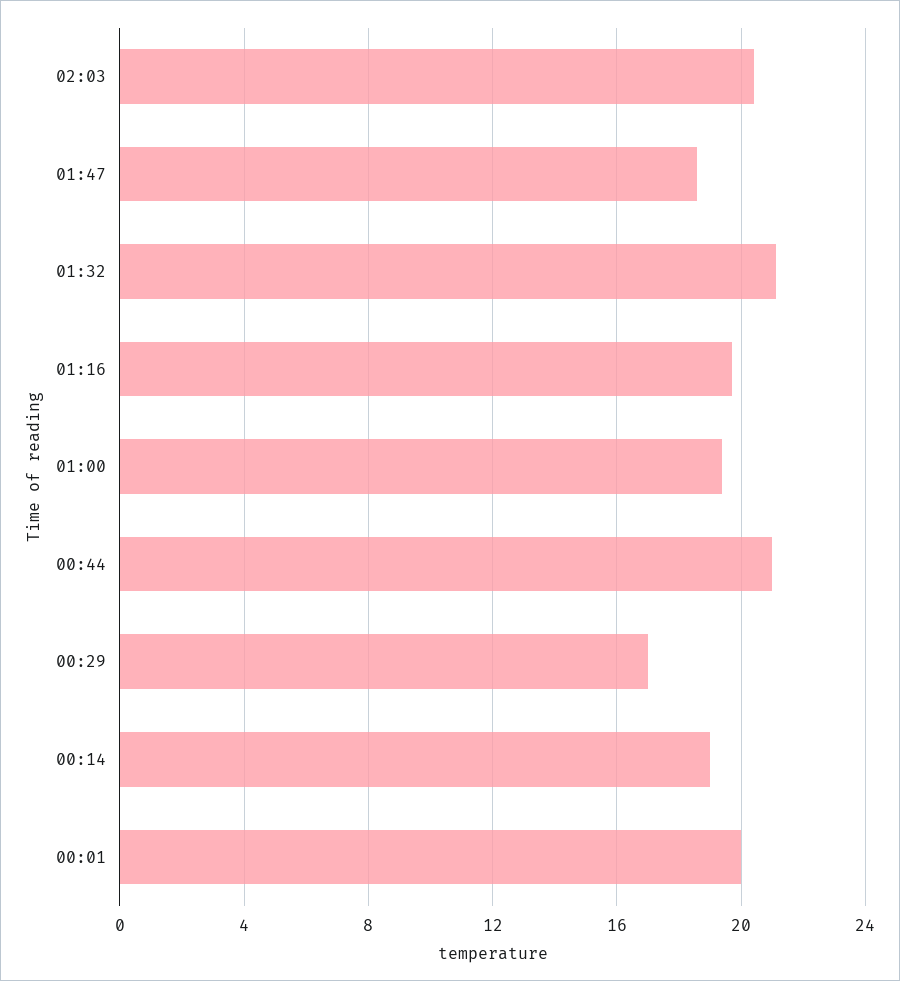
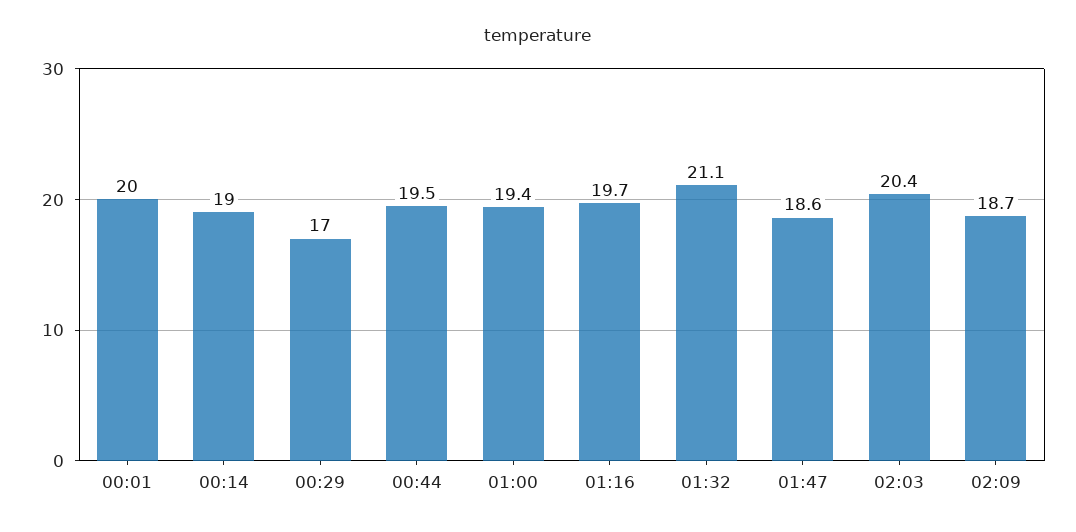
00:44: 21 -> 19.5
02:09: none -> 18.7

